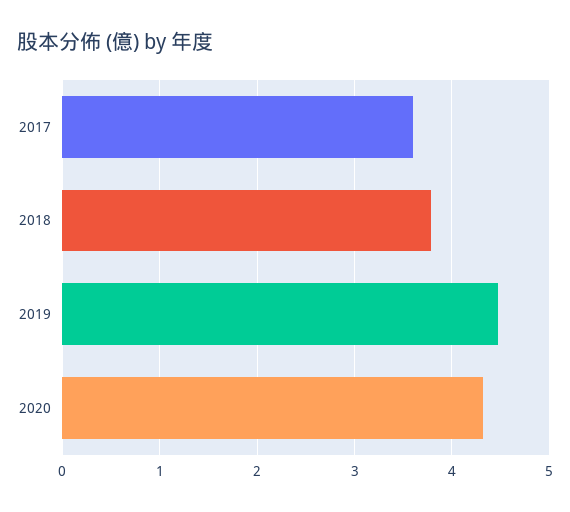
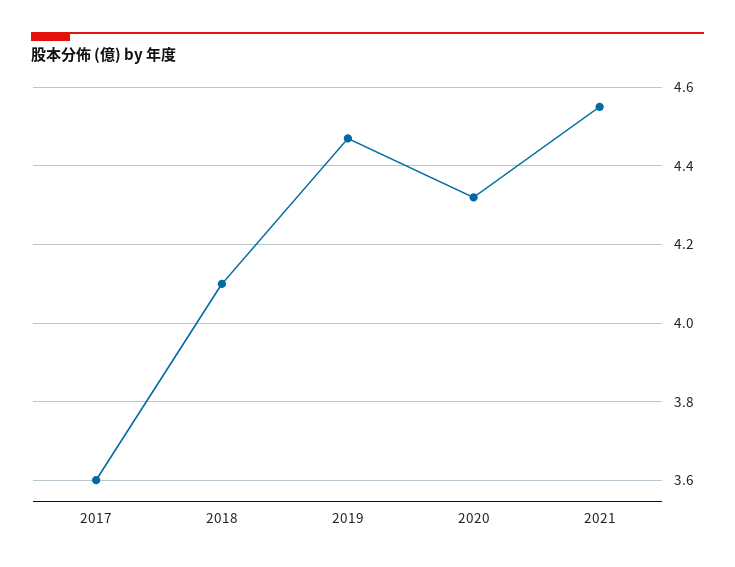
2018: 3.8 -> 4.1
2021: none -> 4.55

